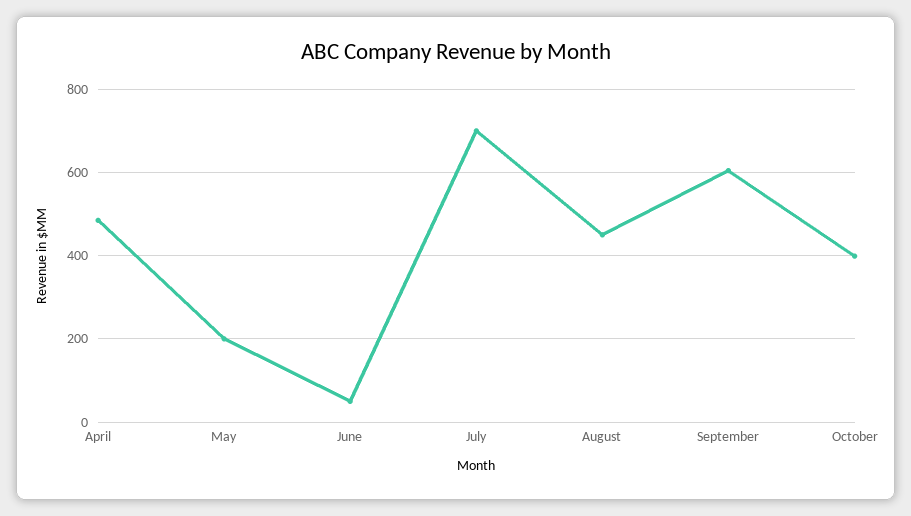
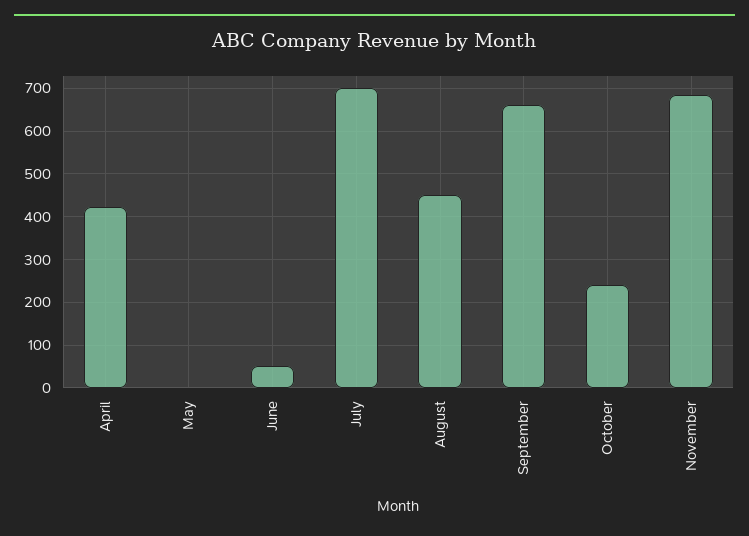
April: 480 -> 420
May: 200 -> 0
September: 600 -> 660
October: 400 -> 240
November: none -> 680

